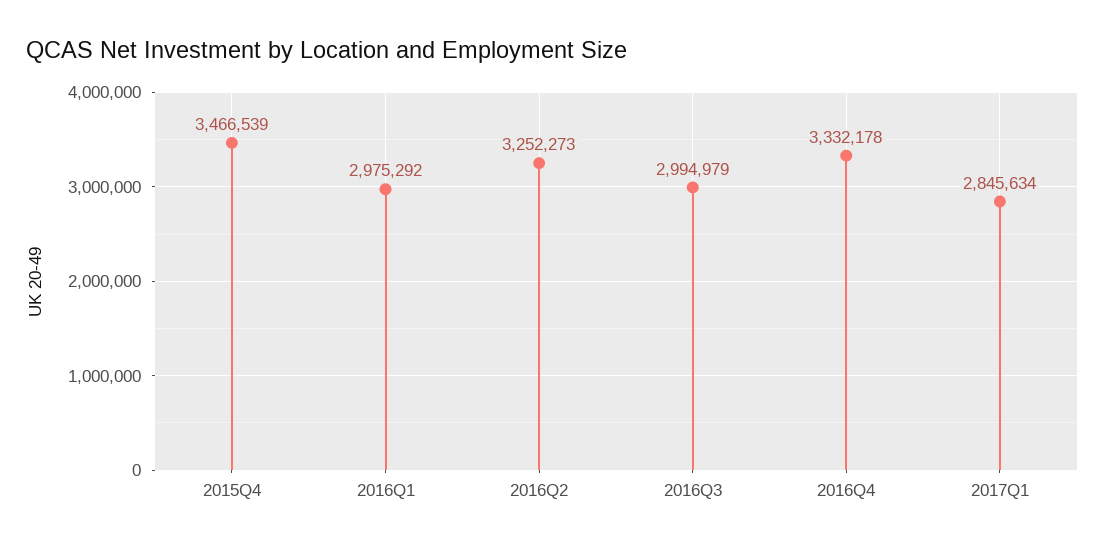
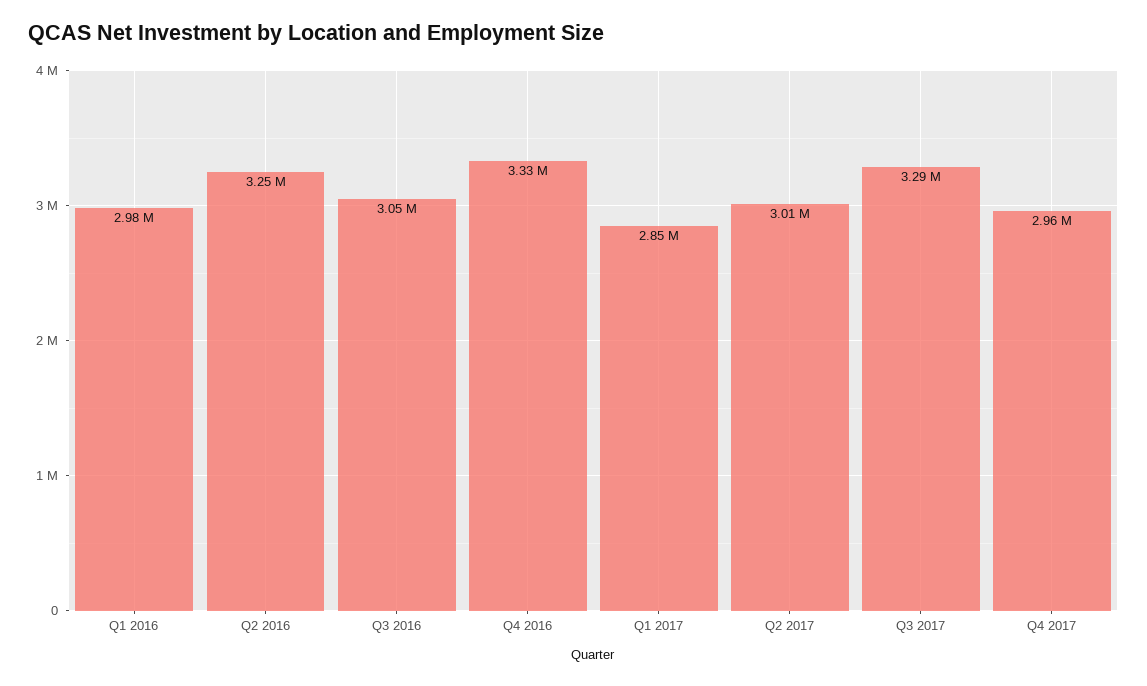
2015Q4: 3466539 -> none
2016Q3: 2994979 -> 3050000
Q2 2017: none -> 3010000
Q3 2017: none -> 3290000
Q4 2017: none -> 2960000

